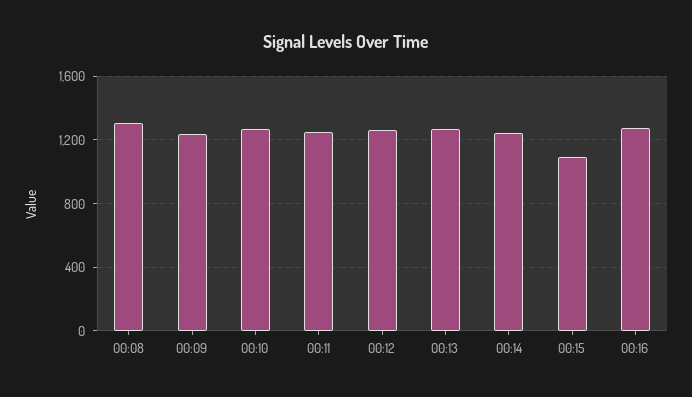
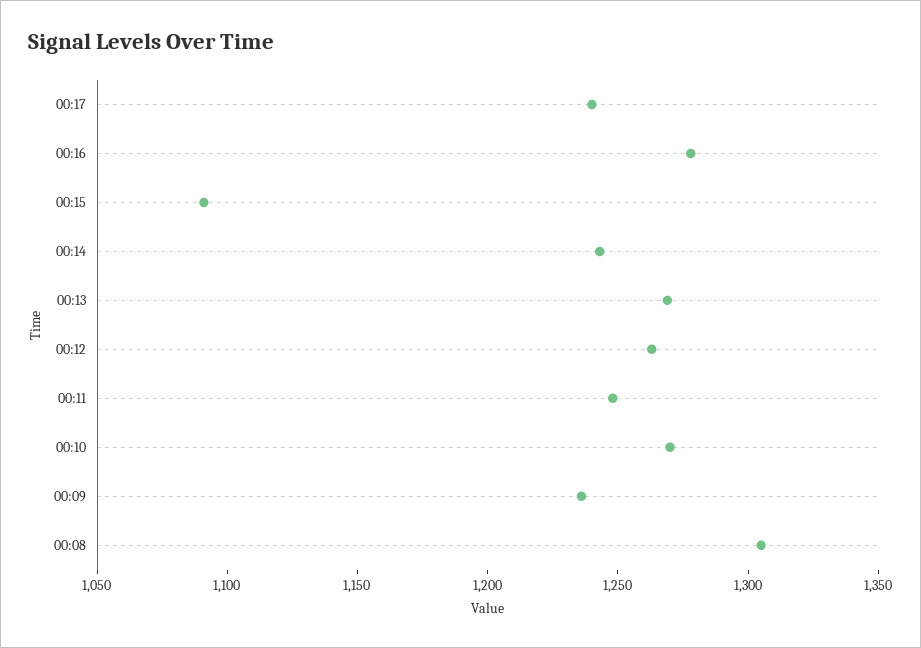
00:17: none -> 1240

